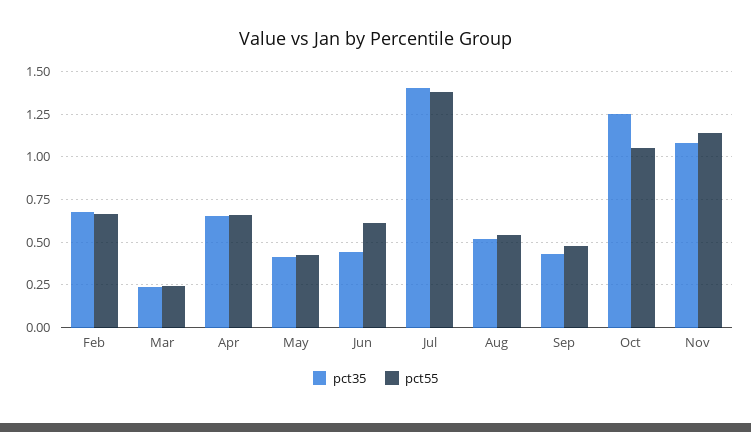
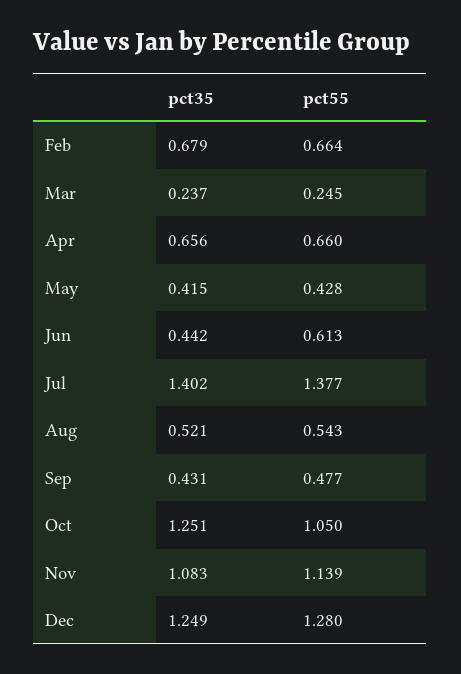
pct35, Dec: none -> 1.249
pct55, Dec: none -> 1.28

